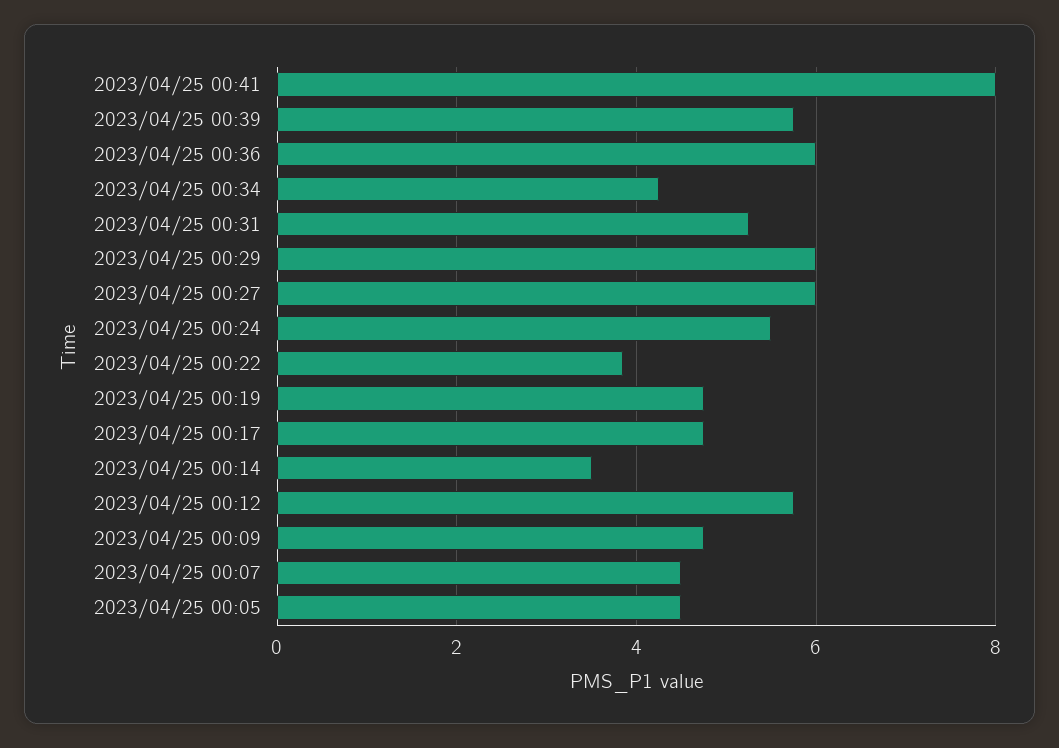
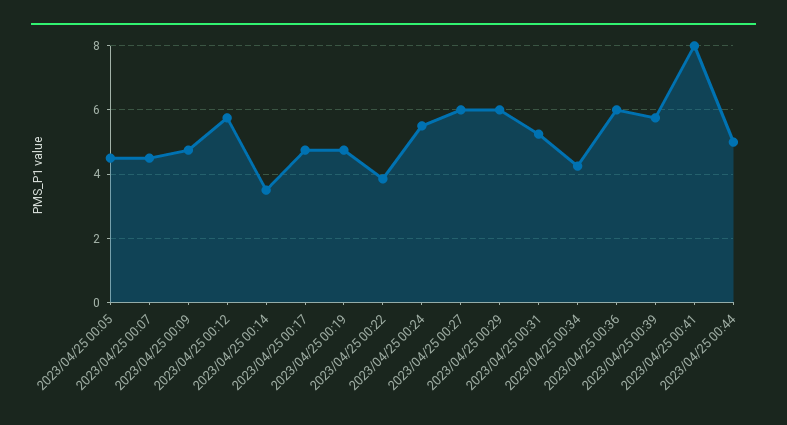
2023/04/25 00:44: none -> 5

